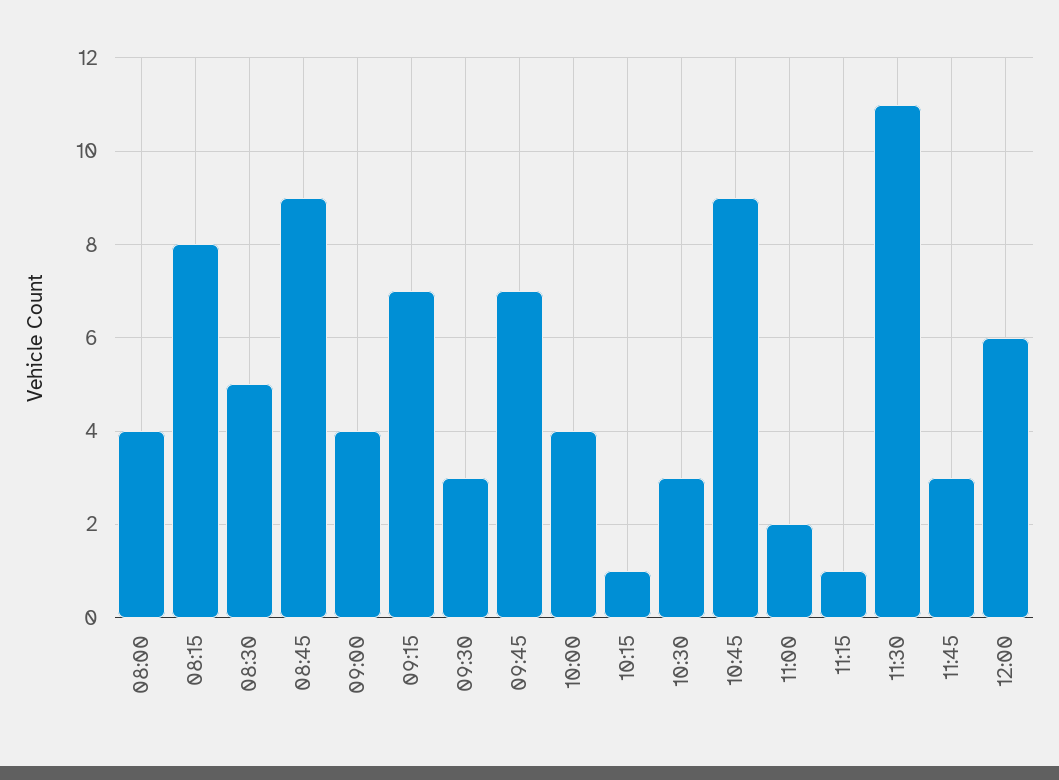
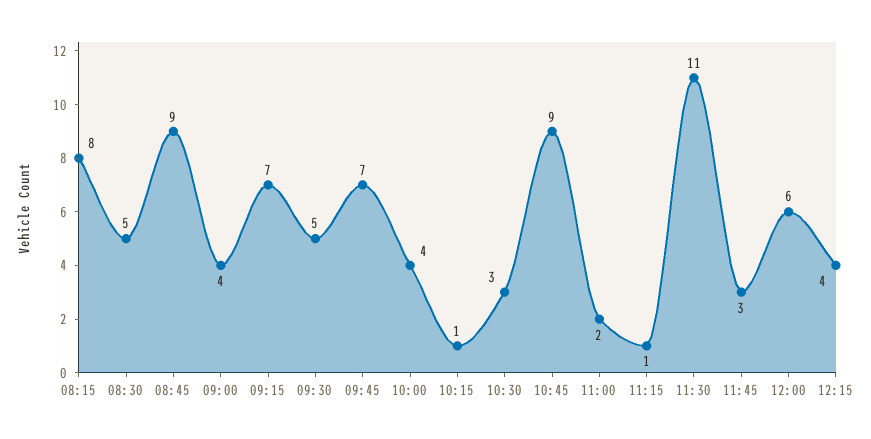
08:00: 4 -> none
09:30: 3 -> 5
12:15: none -> 4

